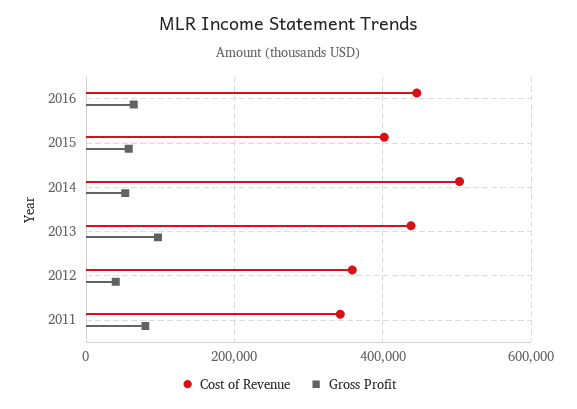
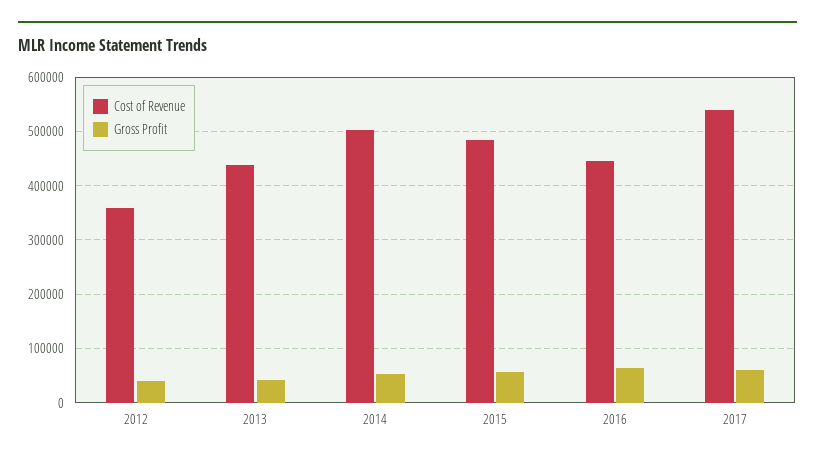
Cost of Revenue, 2015: 400000 -> 480000
Gross Profit, 2013: 100000 -> 40000
Cost of Revenue, 2011: 340000 -> none
Gross Profit, 2011: 80000 -> none
Cost of Revenue, 2017: none -> 540000
Gross Profit, 2017: none -> 60000

